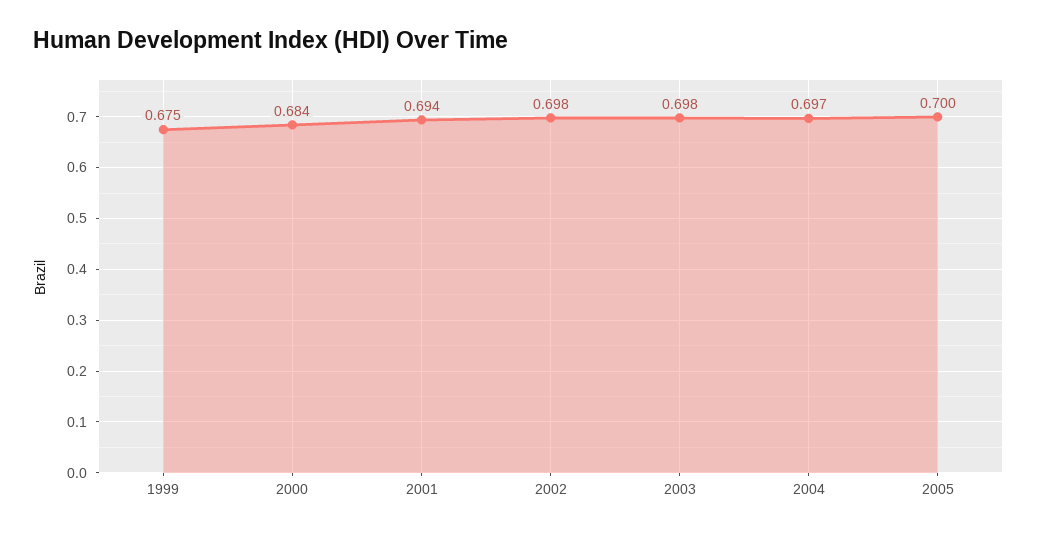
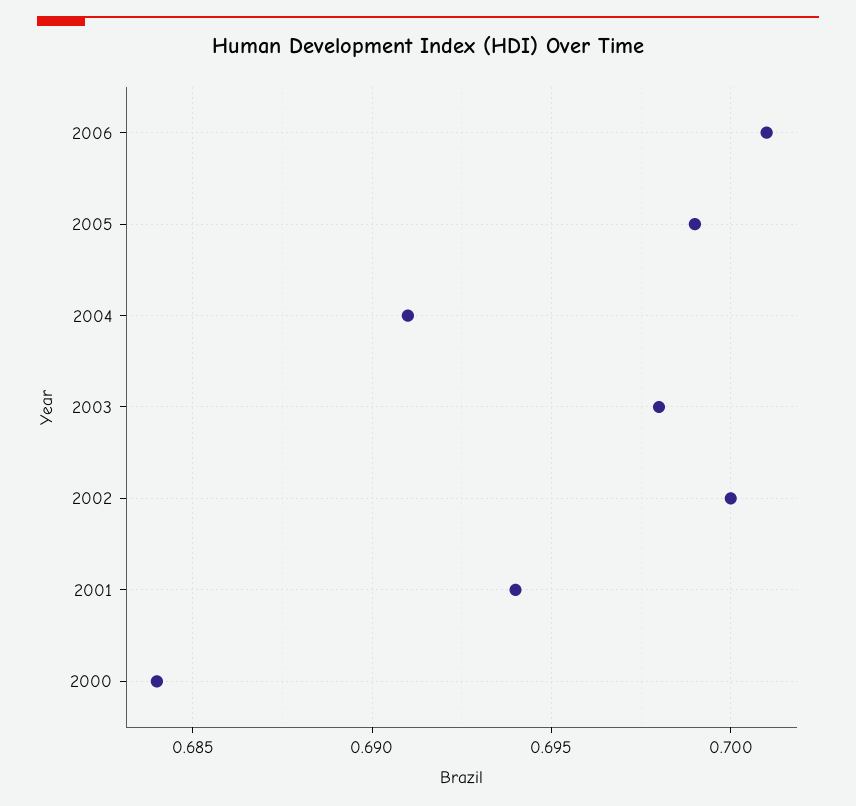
1999: 0.675 -> none
2002: 0.698 -> 0.7
2004: 0.697 -> 0.691
2005: 0.7 -> 0.699
2006: none -> 0.701

